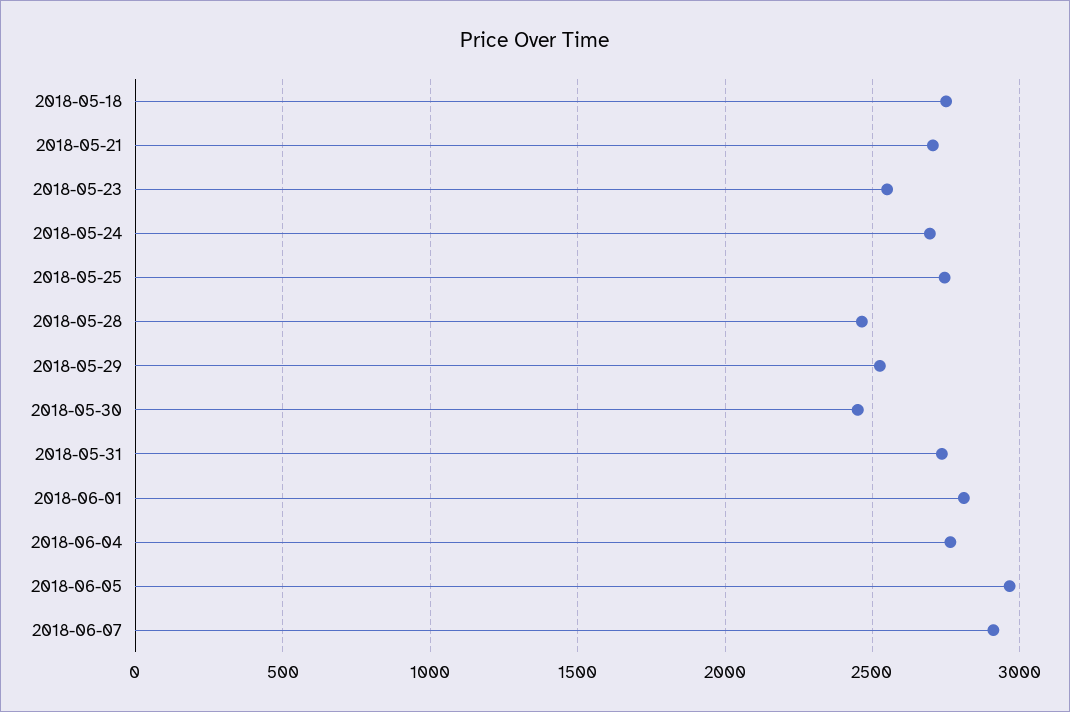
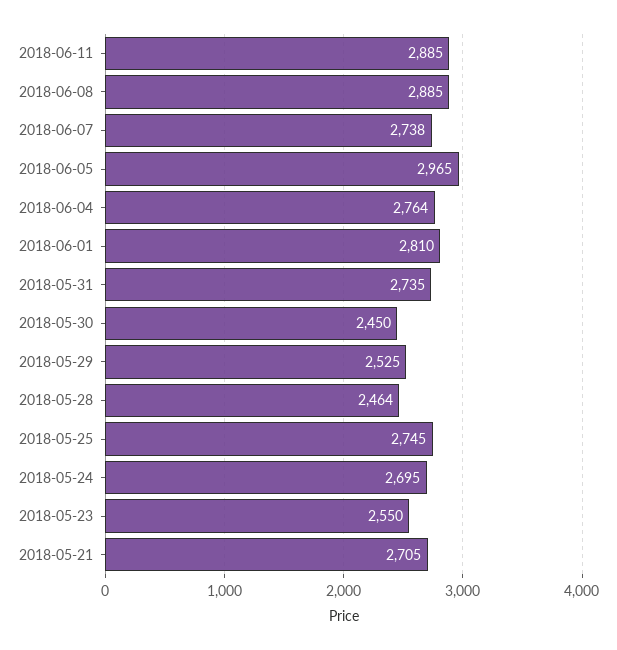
2018-05-18: 2750 -> none
2018-06-07: 2900 -> 2738
2018-06-11: none -> 2885
2018-06-08: none -> 2885

